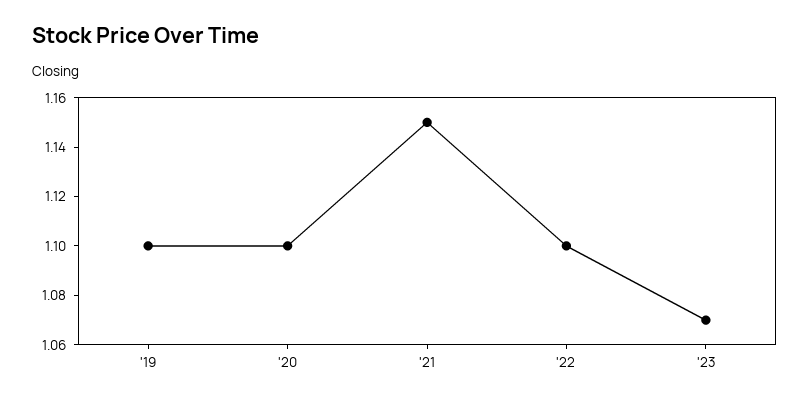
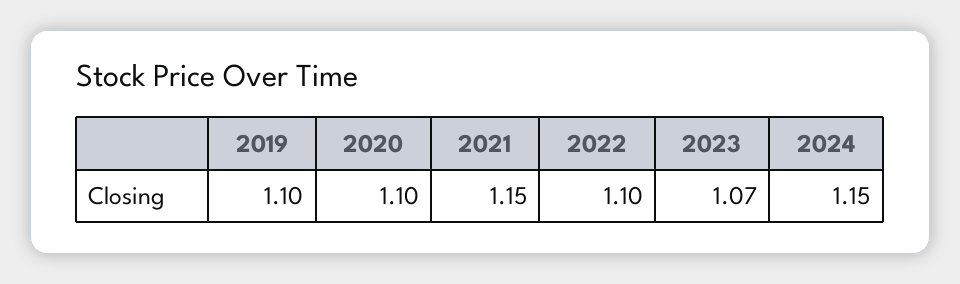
2024: none -> 1.15

